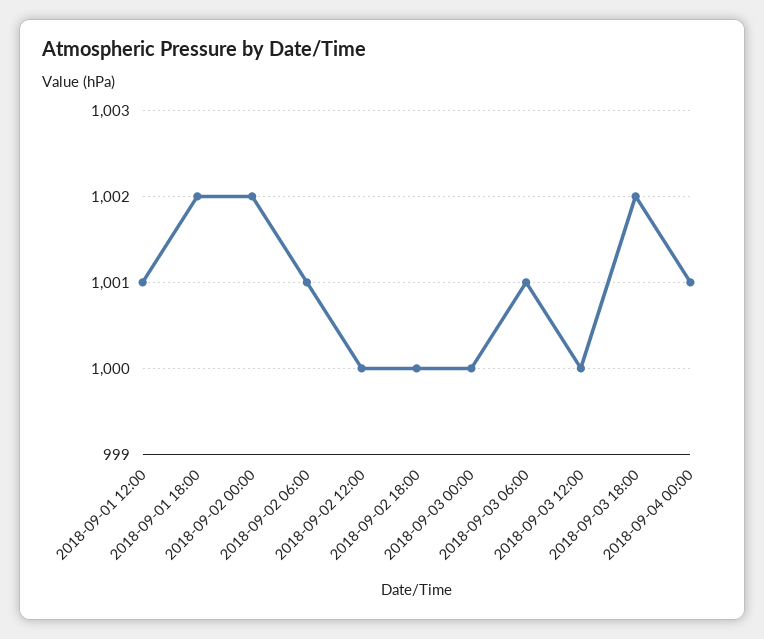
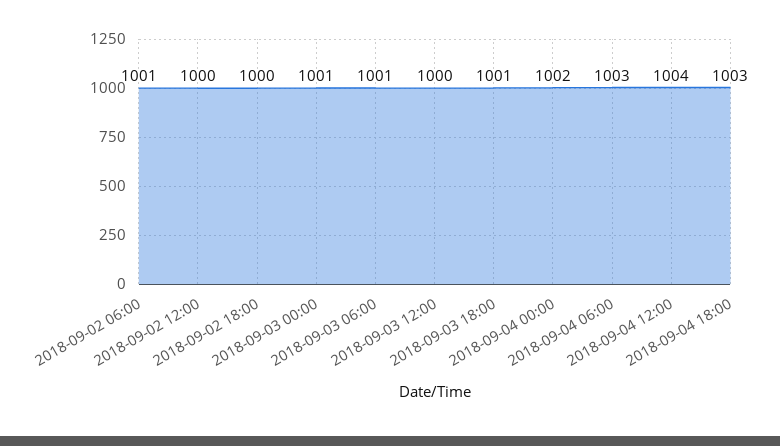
2018-09-01 12:00: 1001 -> none
2018-09-01 18:00: 1002 -> none
2018-09-02 00:00: 1002 -> none
2018-09-03 00:00: 1000 -> 1001
2018-09-03 18:00: 1002 -> 1001
2018-09-04 00:00: 1001 -> 1002
2018-09-04 06:00: none -> 1003
2018-09-04 12:00: none -> 1004
2018-09-04 18:00: none -> 1003

